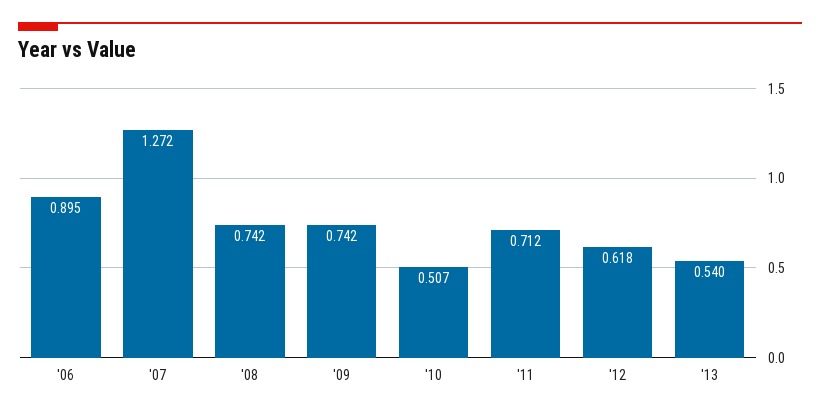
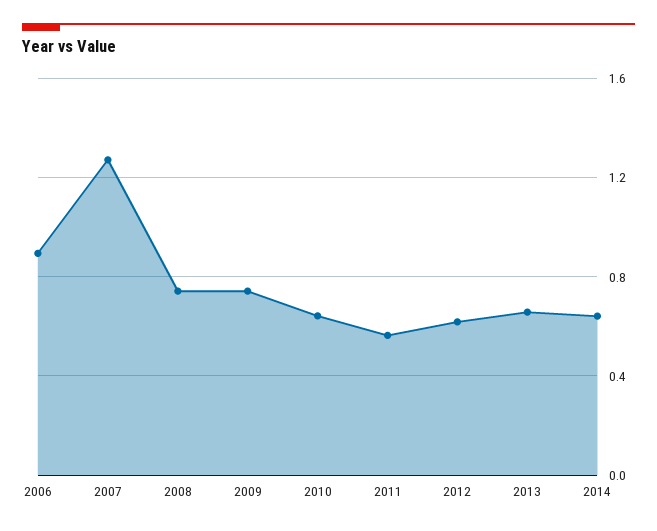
'10: 0.507 -> 0.65
'11: 0.712 -> 0.55
'13: 0.54 -> 0.65
2014: none -> 0.65

